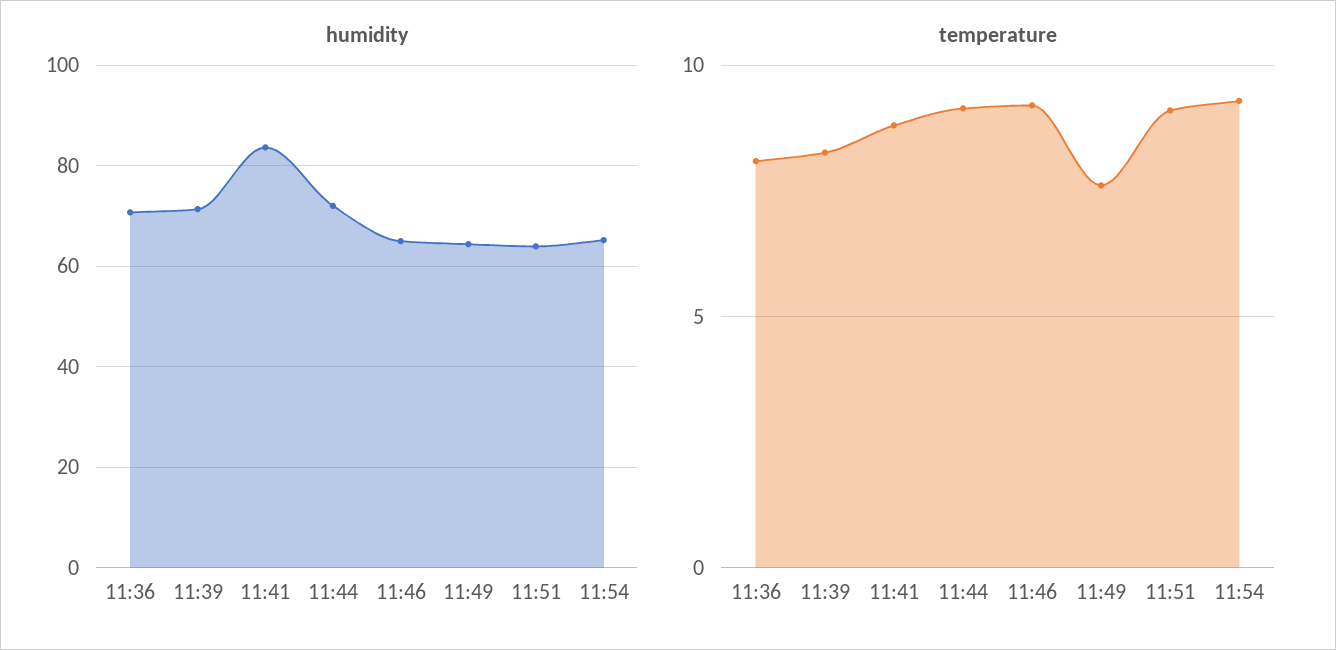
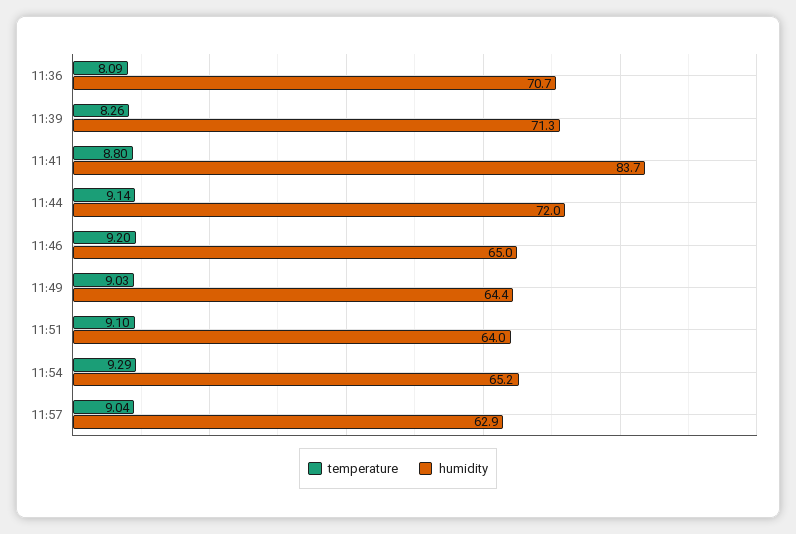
temperature, 11:49: 7.5 -> 9.03
temperature, 11:57: none -> 9.04
humidity, 11:57: none -> 62.9

